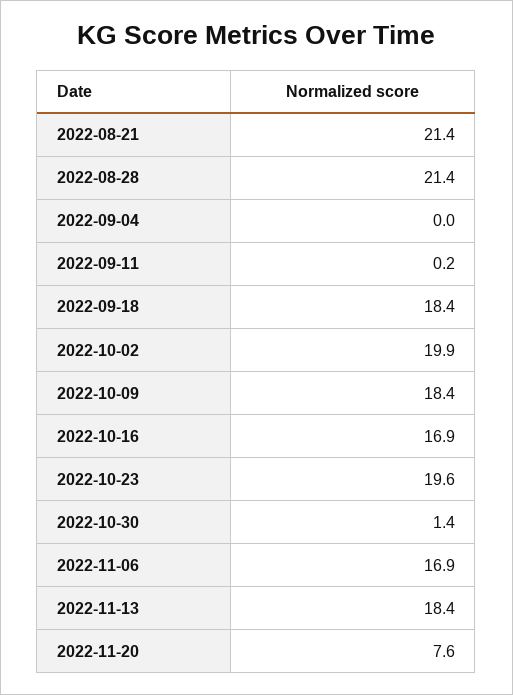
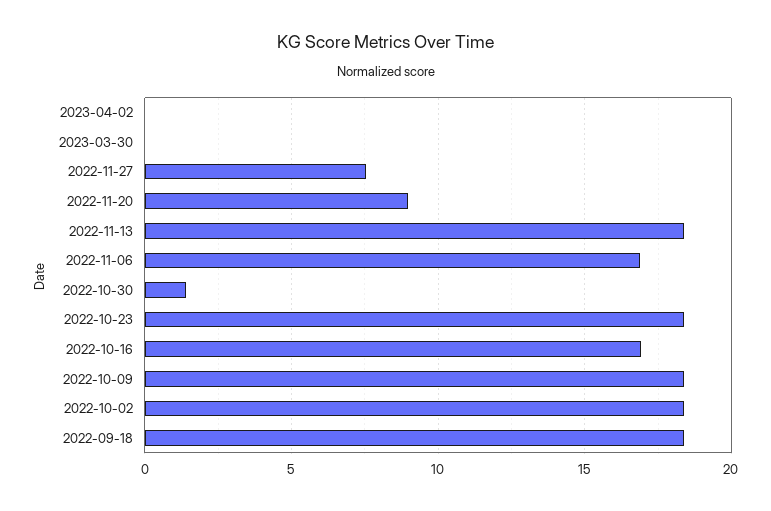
2022-08-21: 21.4 -> none
2022-08-28: 21.4 -> none
2022-09-04: 0 -> none
2022-09-11: 0.2 -> none
2022-10-02: 19.9 -> 18.5
2022-10-23: 19.6 -> 18.5
2022-11-20: 7.6 -> 9
2023-04-02: none -> 0
2023-03-30: none -> 0
2022-11-27: none -> 7.5

